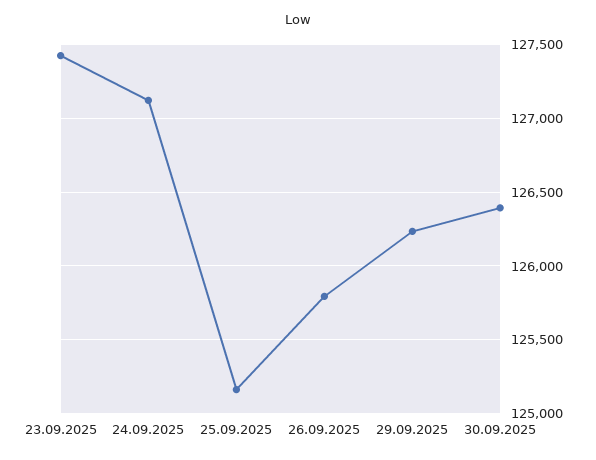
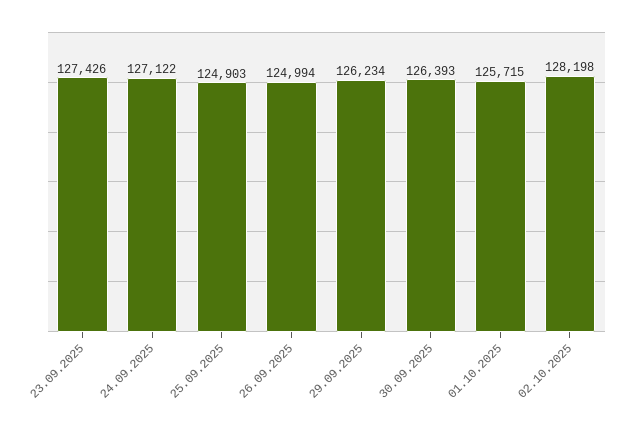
25.09.2025: 125150 -> 124903
26.09.2025: 125800 -> 124994
01.10.2025: none -> 125715
02.10.2025: none -> 128198

